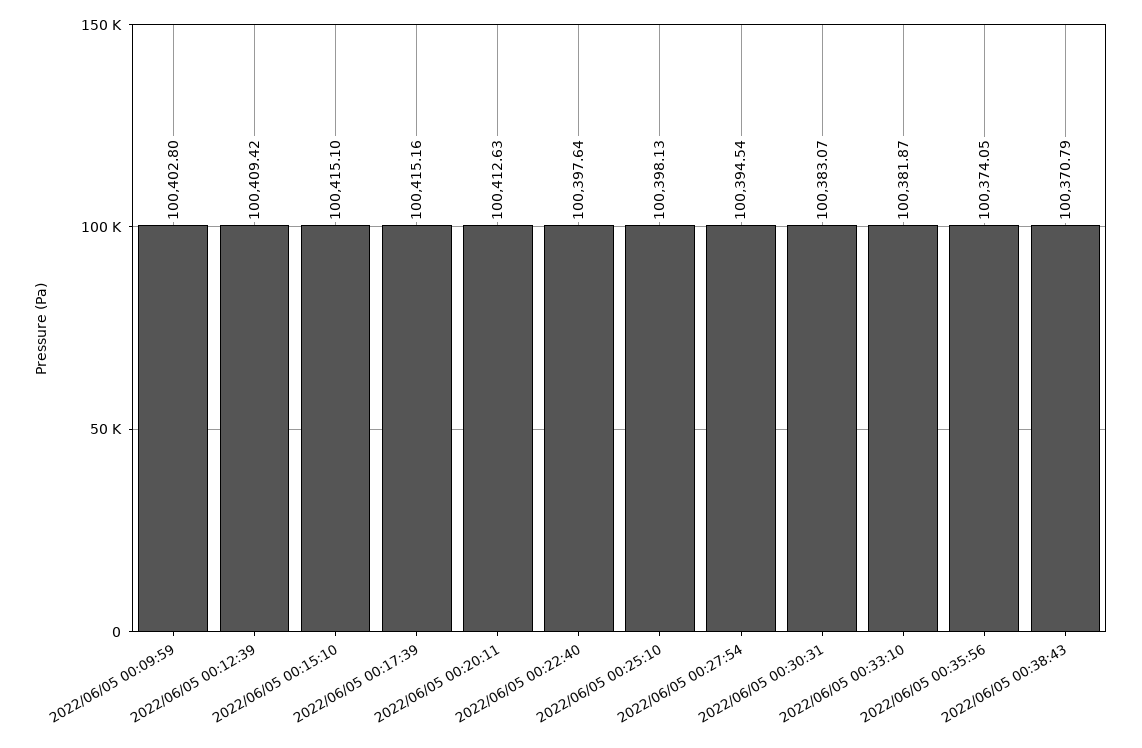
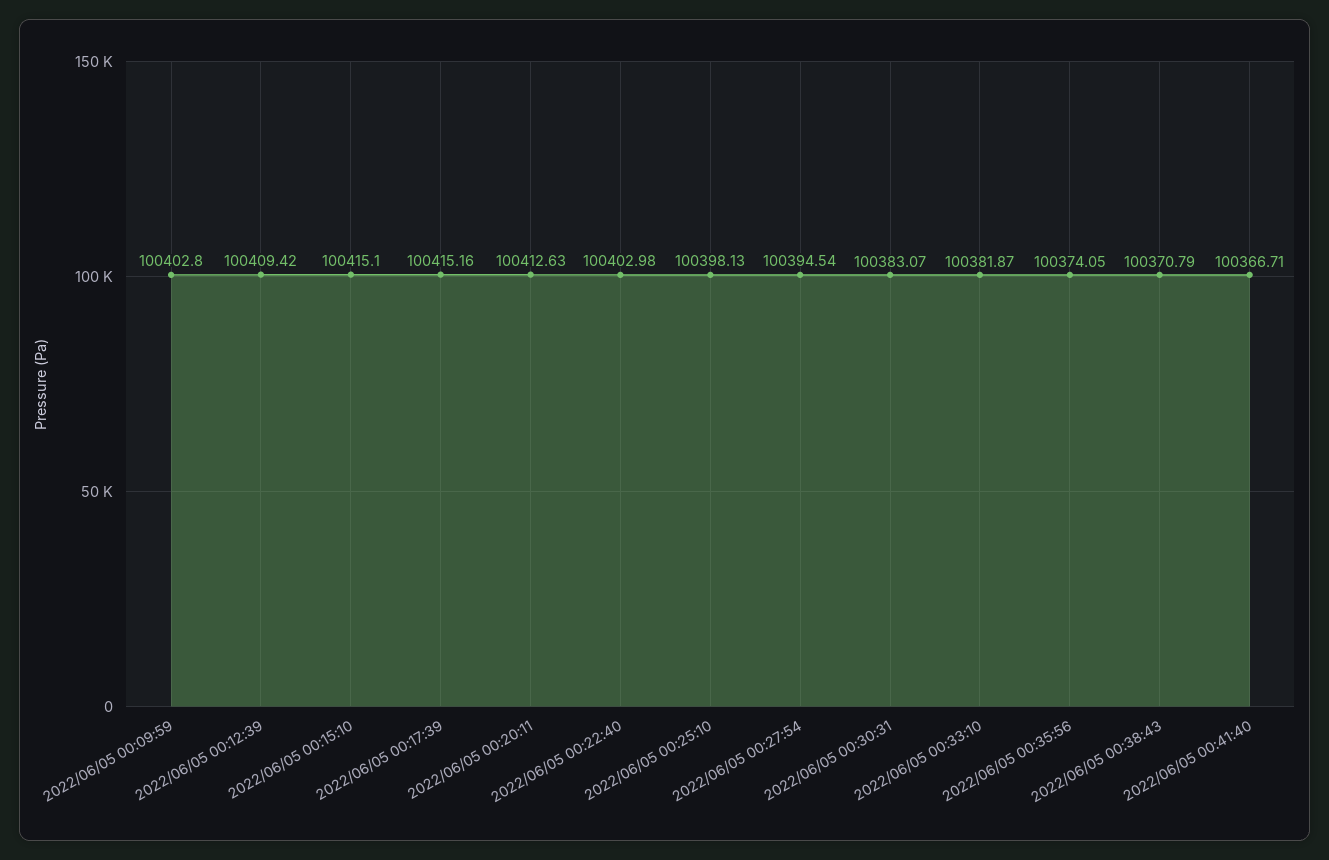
2022/06/05 00:22:40: 100397.64 -> 100402.98
2022/06/05 00:41:40: none -> 100366.71

